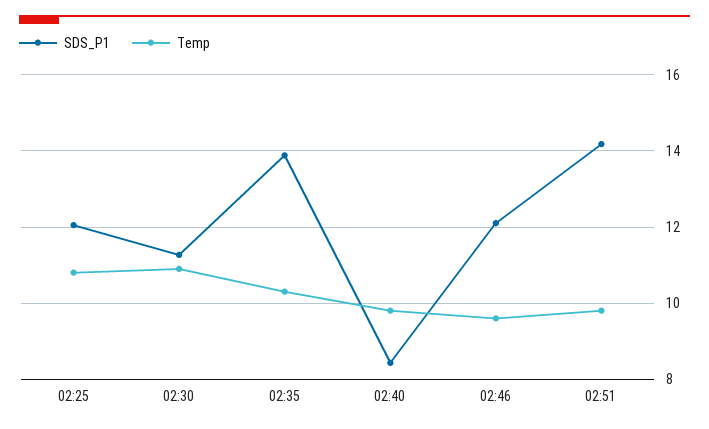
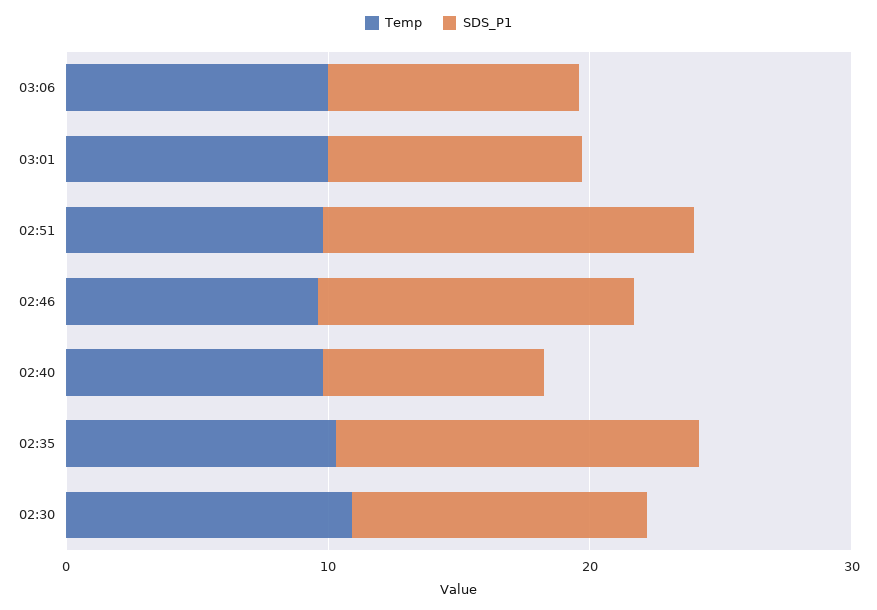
SDS_P1, 02:25: 12 -> none
Temp, 02:25: 10.8 -> none
Temp, 03:06: none -> 10
SDS_P1, 03:06: none -> 10
Temp, 03:01: none -> 10
SDS_P1, 03:01: none -> 10

